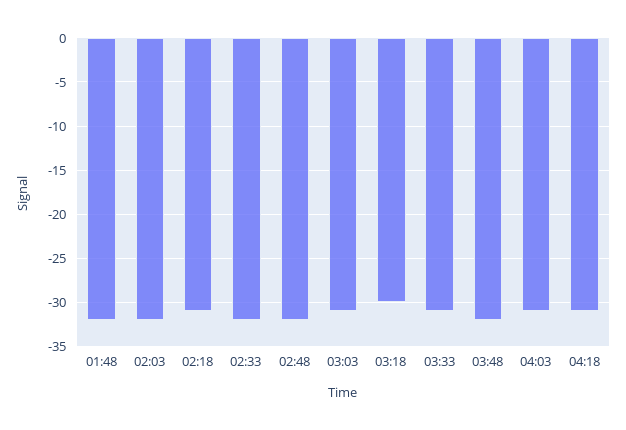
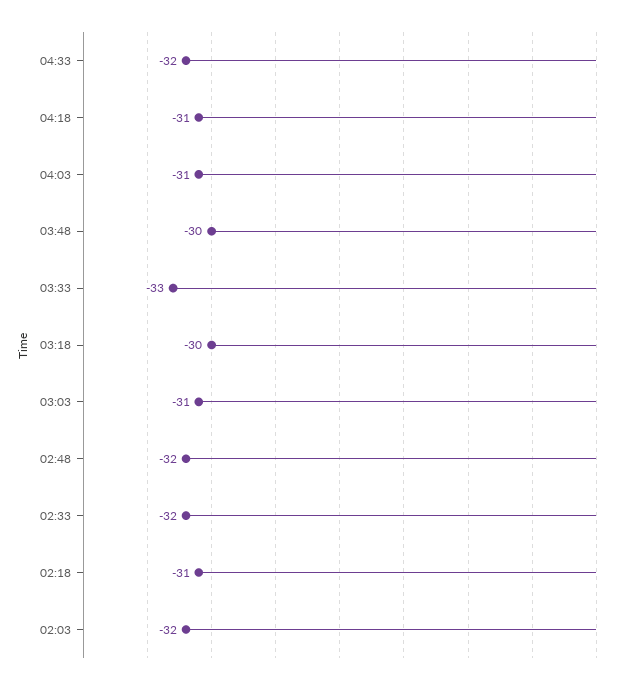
01:48: -32 -> none
03:33: -31 -> -33
03:48: -32 -> -30
04:33: none -> -32

